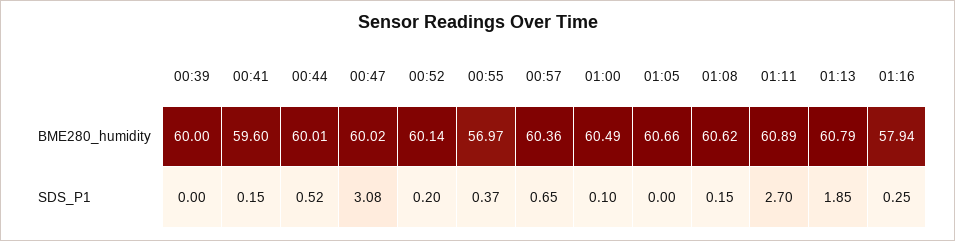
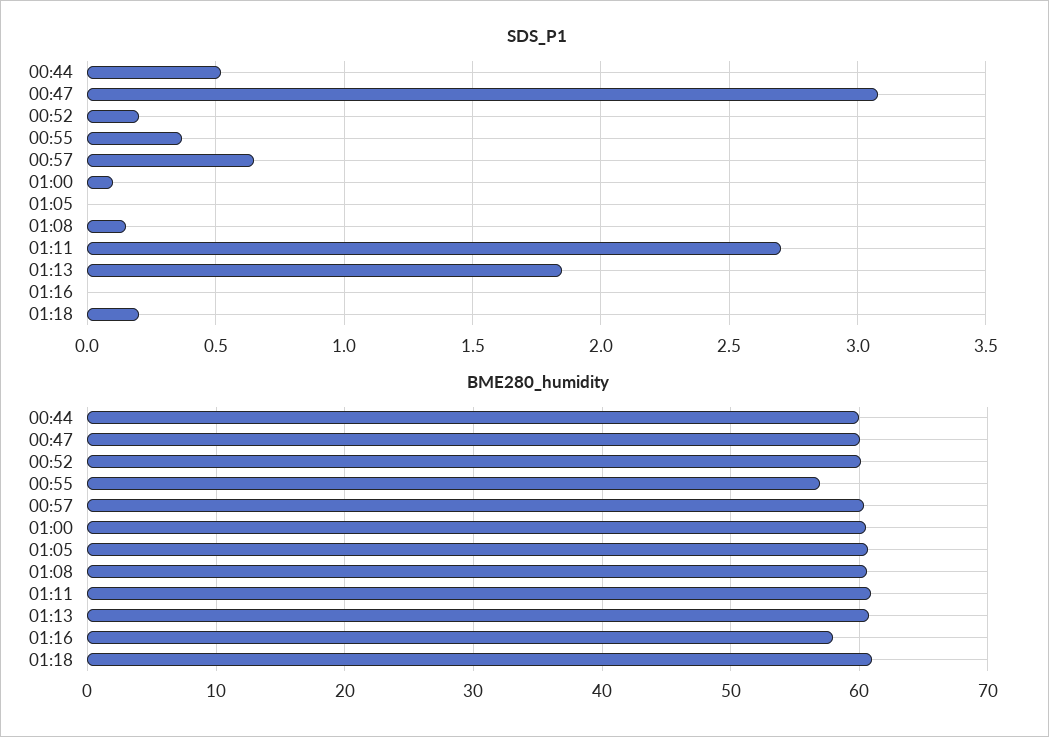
BME280_humidity, 00:39: 60 -> none
BME280_humidity, 00:41: 59.6 -> none
SDS_P1, 00:39: 0 -> none
SDS_P1, 00:41: 0.15 -> none
SDS_P1, 01:16: 0.25 -> 0
SDS_P1, 01:18: none -> 0.2
BME280_humidity, 01:18: none -> 61

